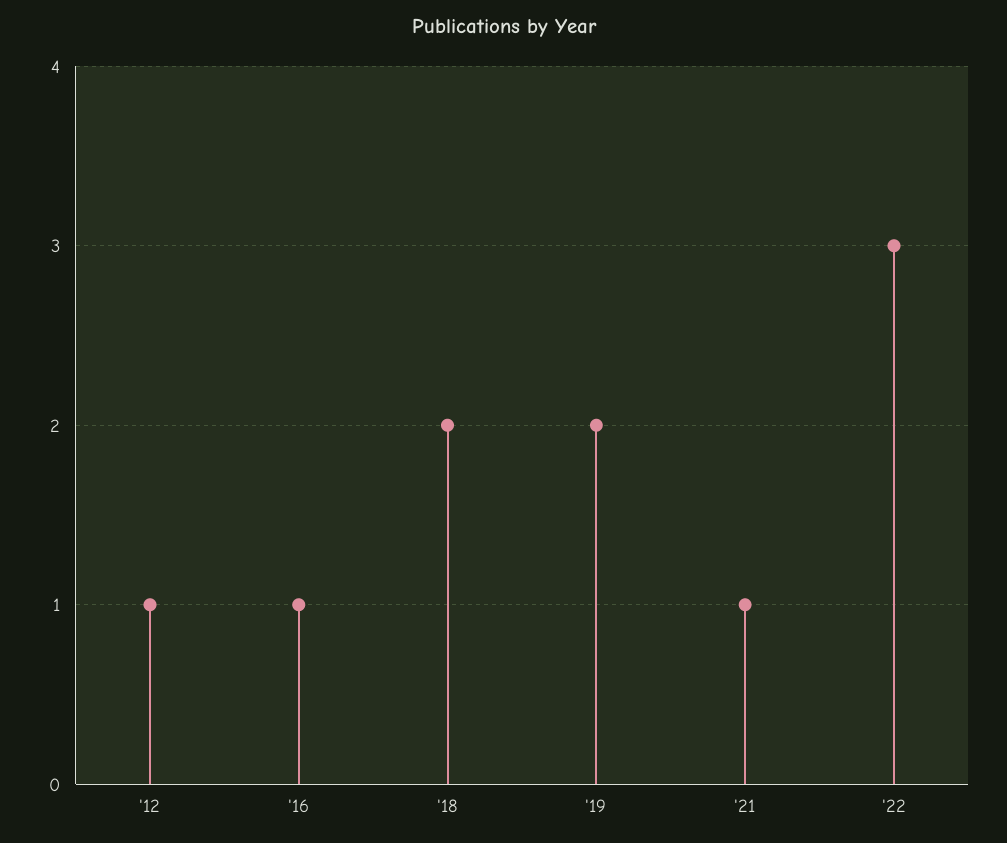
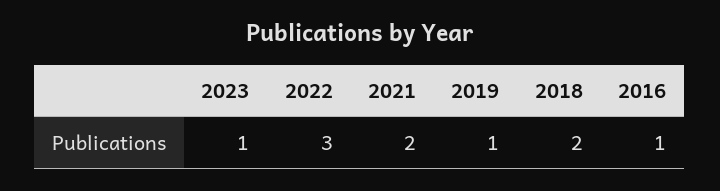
'12: 1 -> none
'19: 2 -> 1
'21: 1 -> 2
2023: none -> 1

